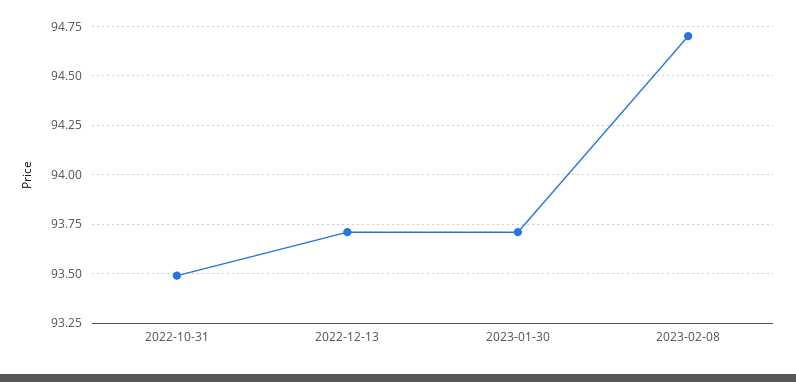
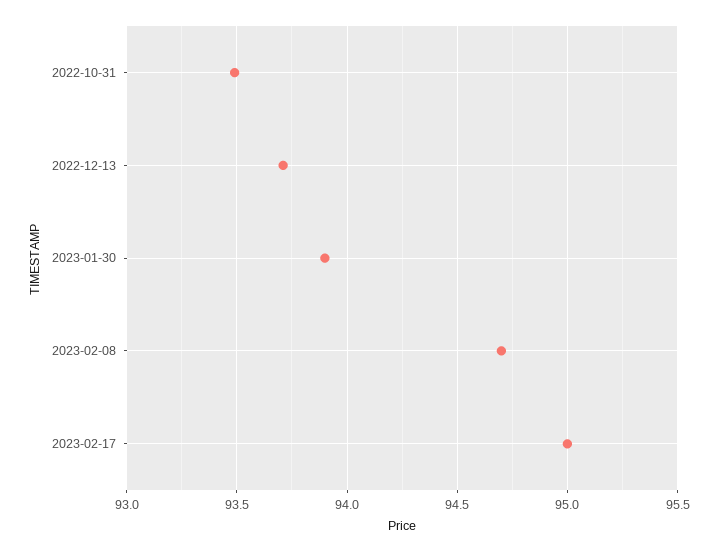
2023-01-30: 93.7 -> 93.9
2023-02-17: none -> 95

